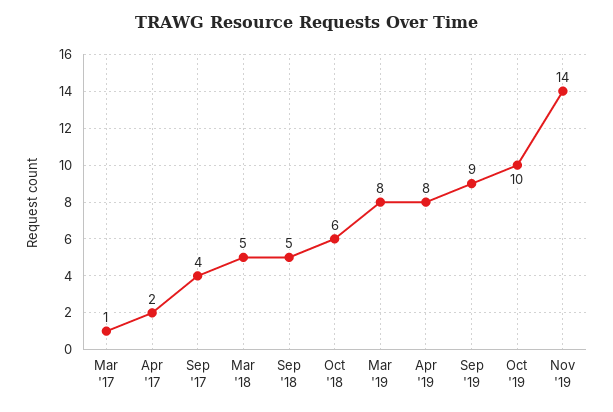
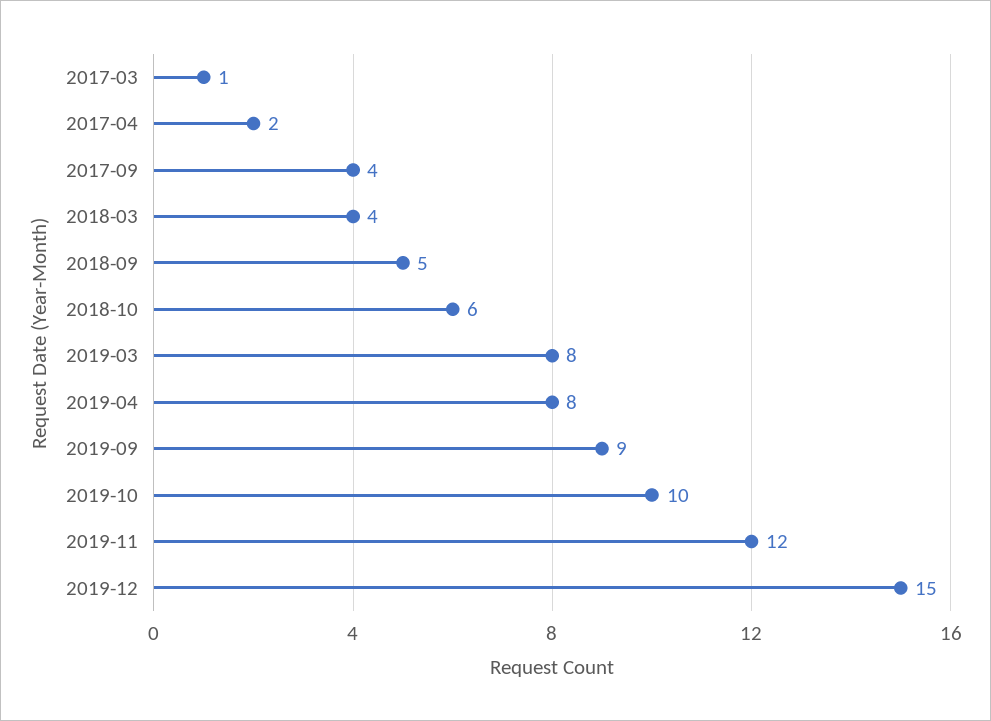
Mar '18: 5 -> 4
Nov '19: 14 -> 12
2019-12: none -> 15

